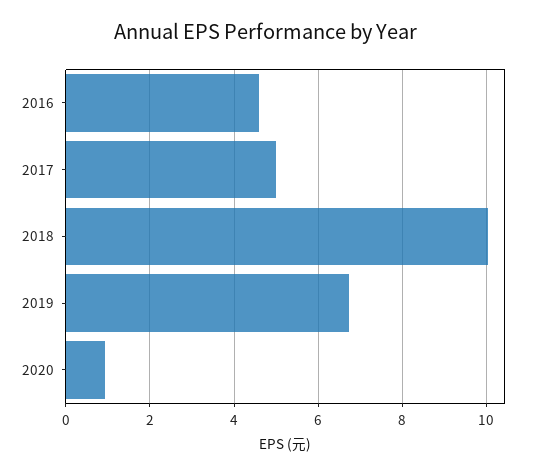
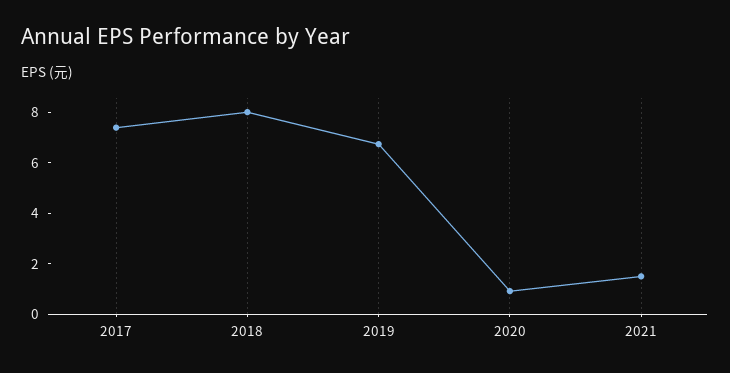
2016: 4.6 -> none
2017: 5 -> 7.5
2018: 10 -> 8
2021: none -> 1.5

